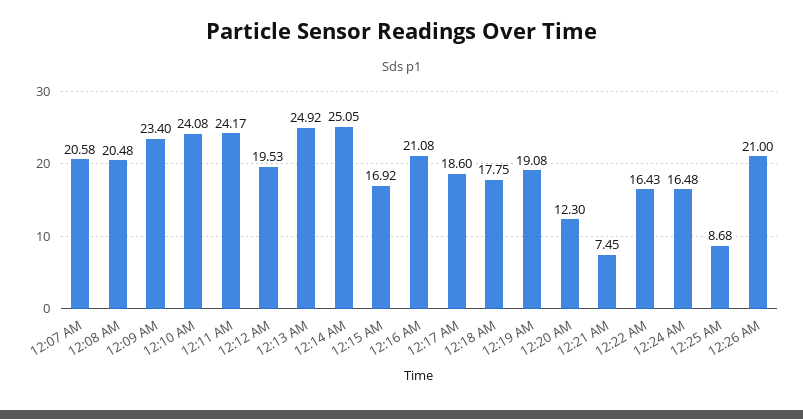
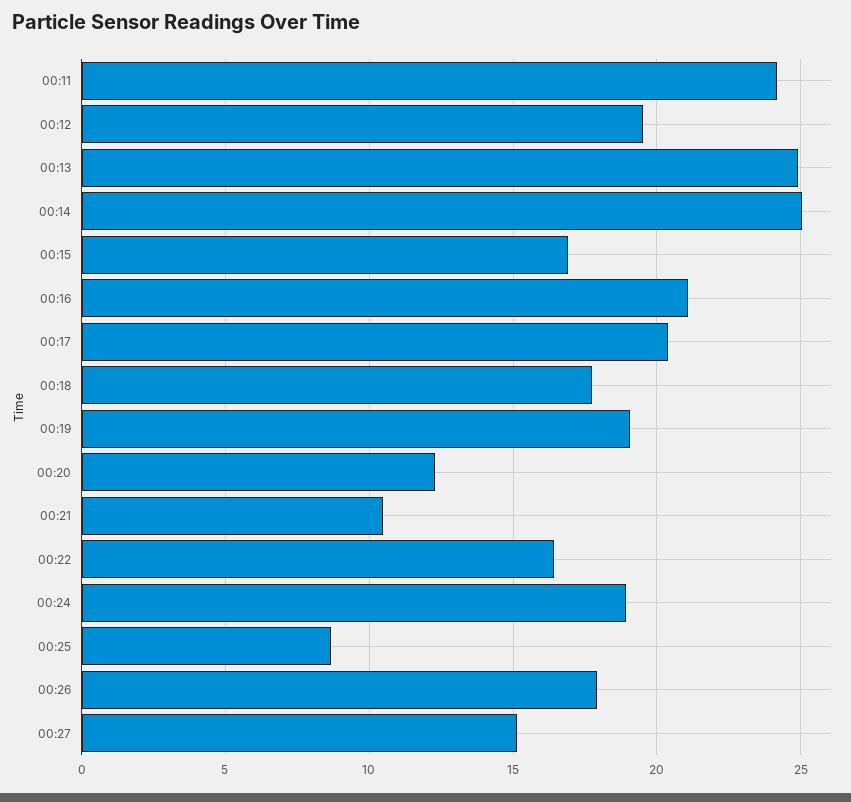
12:07 AM: 20.58 -> none
12:08 AM: 20.48 -> none
12:09 AM: 23.4 -> none
12:10 AM: 24.08 -> none
12:17 AM: 18.6 -> 20.5
12:21 AM: 7.45 -> 10.5
12:24 AM: 16.48 -> 19
12:26 AM: 21 -> 18
00:27: none -> 15

